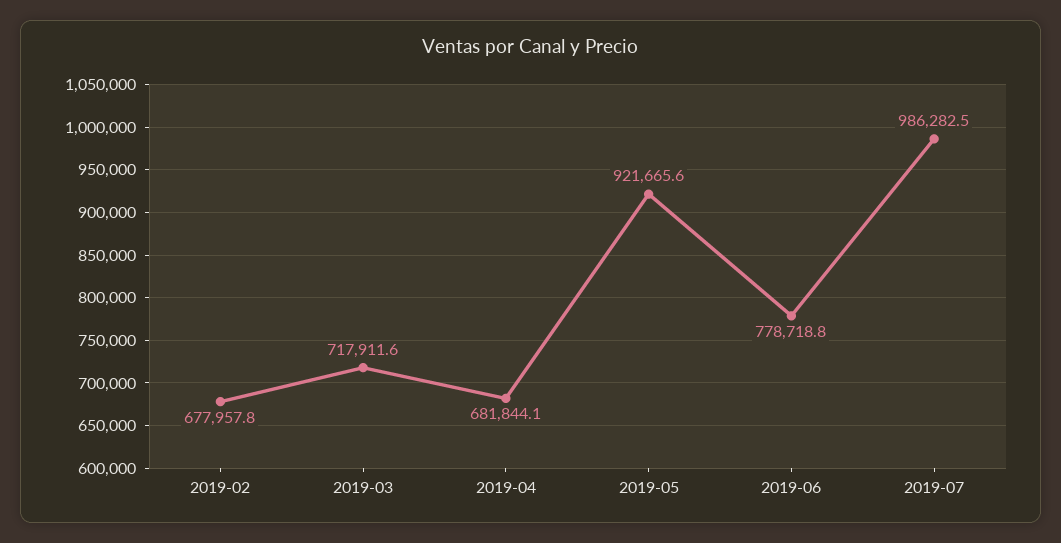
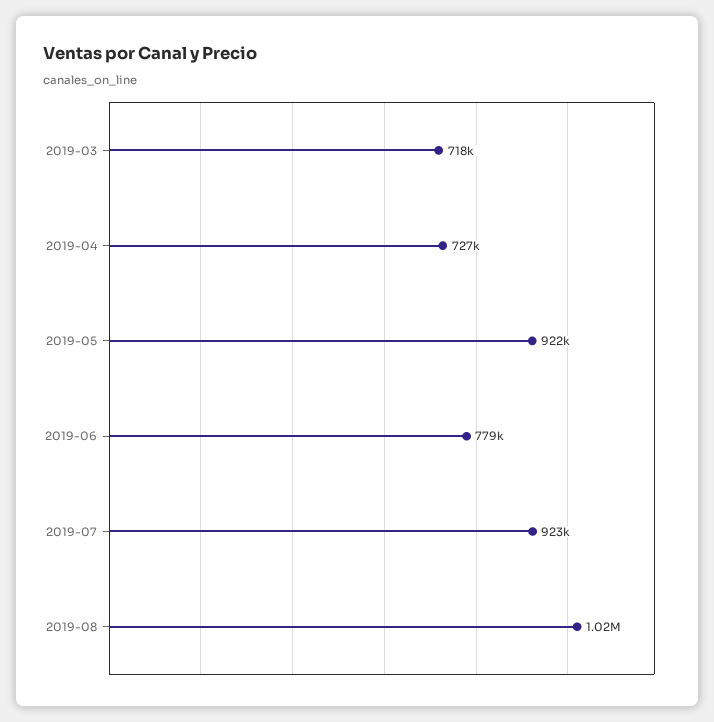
2019-02: 677957.8 -> none
2019-04: 681844.1 -> 727000
2019-07: 986282.5 -> 923000
2019-08: none -> 1020000

